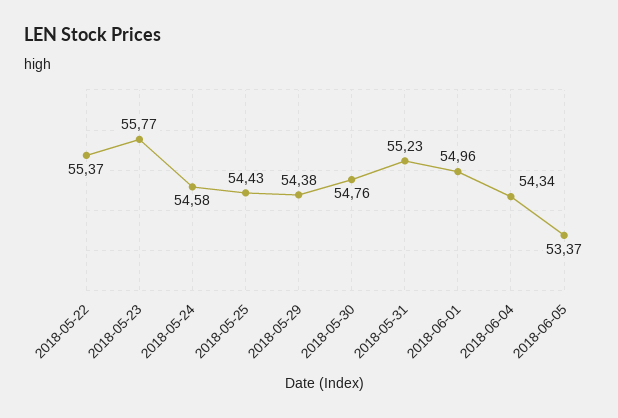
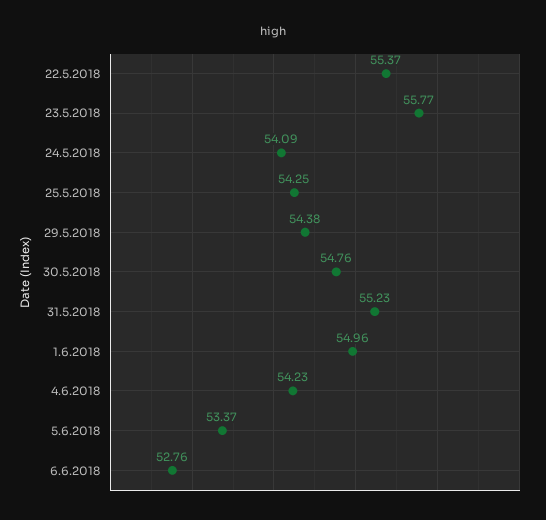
2018-05-24: 54.58 -> 54.09
2018-05-25: 54.43 -> 54.25
2018-06-04: 54.34 -> 54.23
6.6.2018: none -> 52.76

